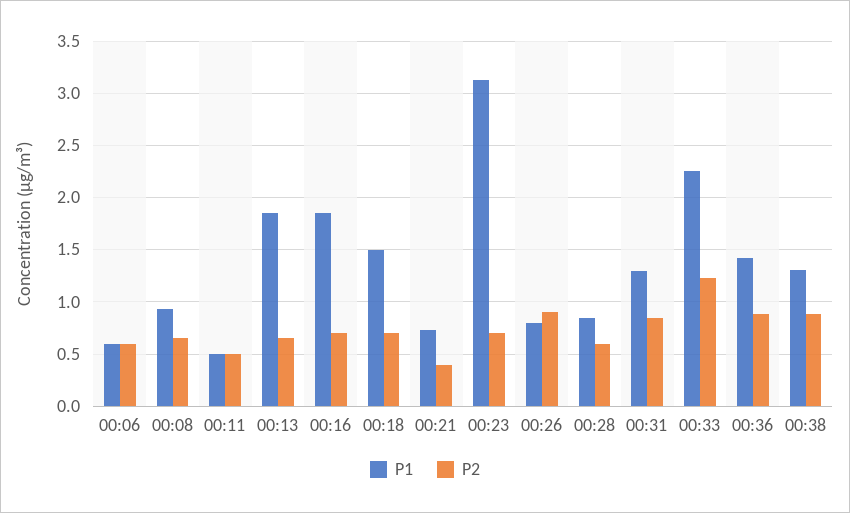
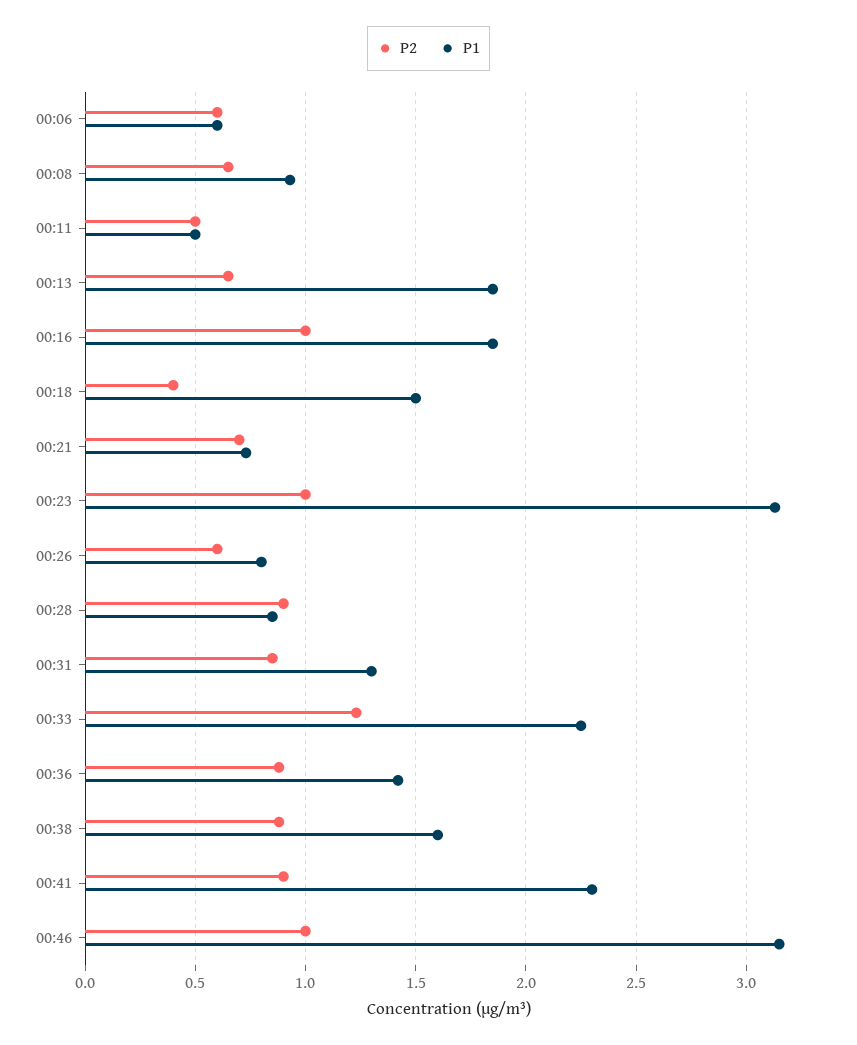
P2, 00:16: 0.7 -> 1
P2, 00:18: 0.7 -> 0.4
P2, 00:21: 0.4 -> 0.7
P2, 00:23: 0.7 -> 1
P2, 00:26: 0.9 -> 0.6
P2, 00:28: 0.6 -> 0.9
P1, 00:38: 1.3 -> 1.6
P2, 00:41: none -> 0.9
P1, 00:41: none -> 2.3
P2, 00:46: none -> 1
P1, 00:46: none -> 3.15

